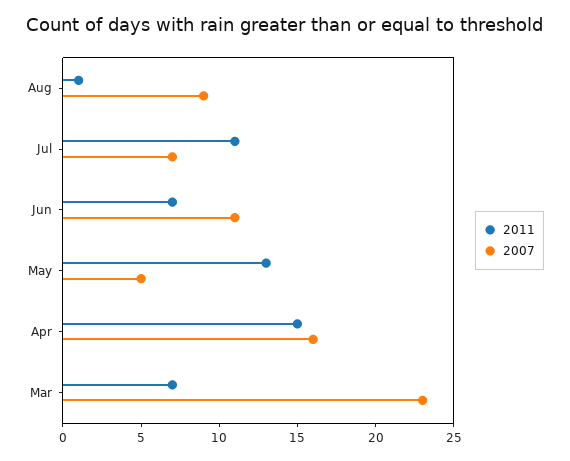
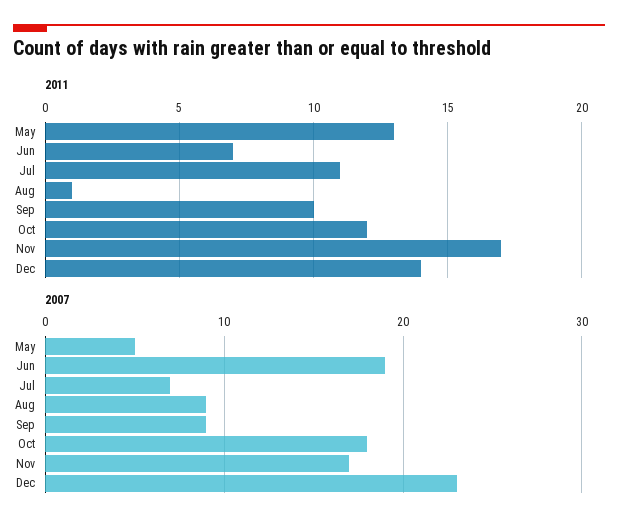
2007, Jun: 11 -> 19
2011, Apr: 15 -> none
2007, Apr: 16 -> none
2011, Mar: 7 -> none
2007, Mar: 23 -> none
2011, Sep: none -> 10
2011, Oct: none -> 12
2011, Nov: none -> 17
2011, Dec: none -> 14
2007, Sep: none -> 9
2007, Oct: none -> 18
2007, Nov: none -> 17
2007, Dec: none -> 23

